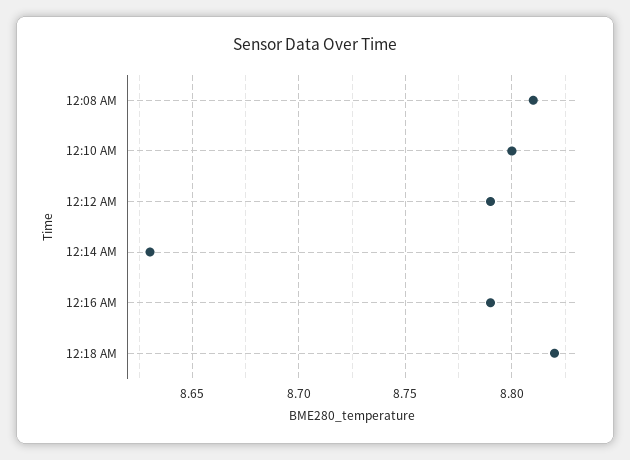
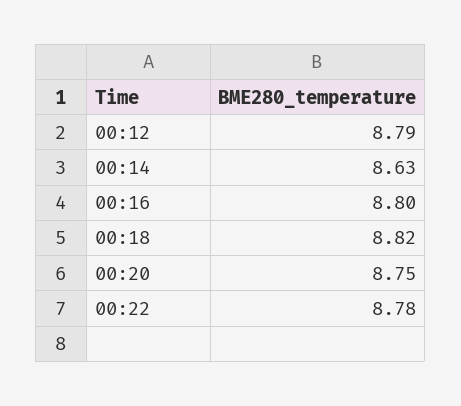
12:08 AM: 8.81 -> none
12:10 AM: 8.8 -> none
12:16 AM: 8.79 -> 8.8
00:20: none -> 8.75
00:22: none -> 8.78

